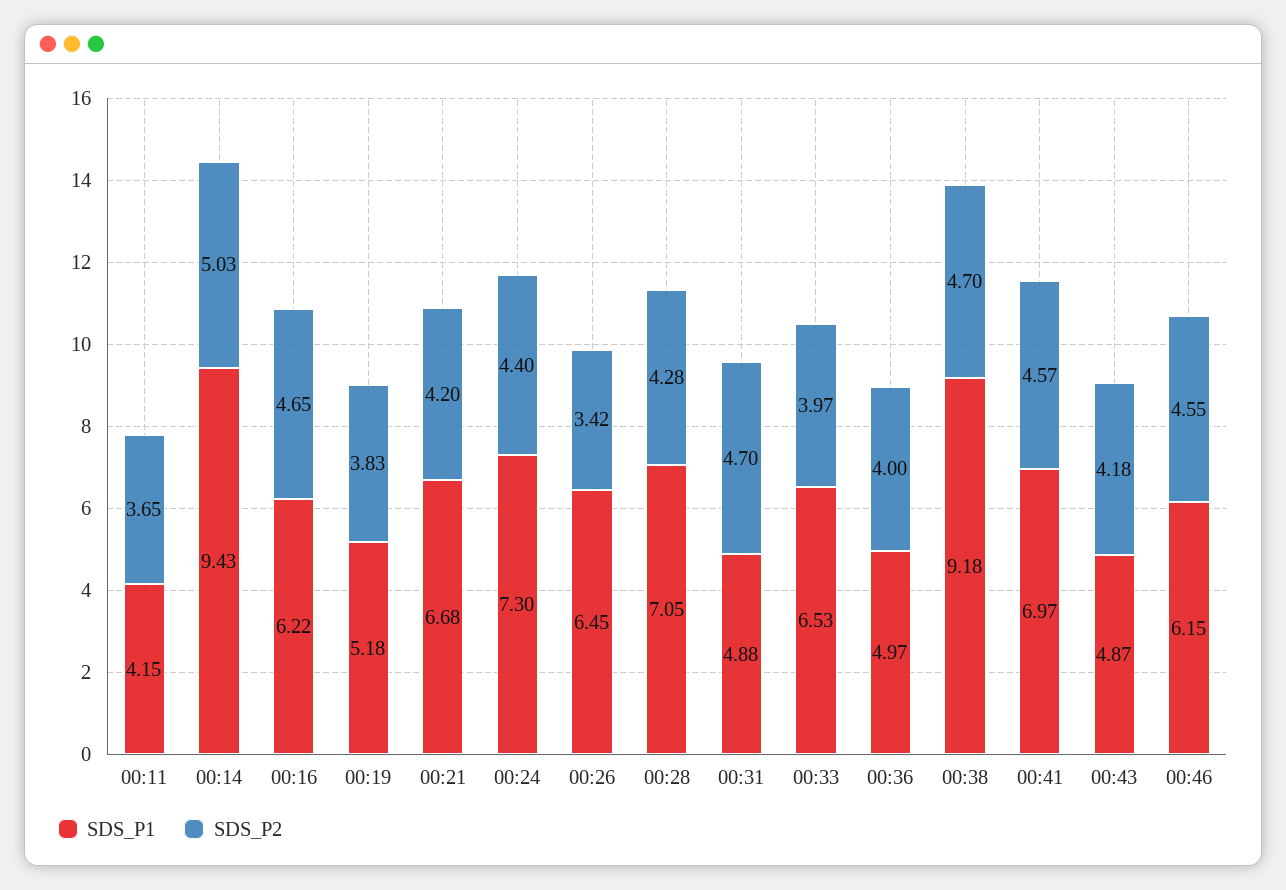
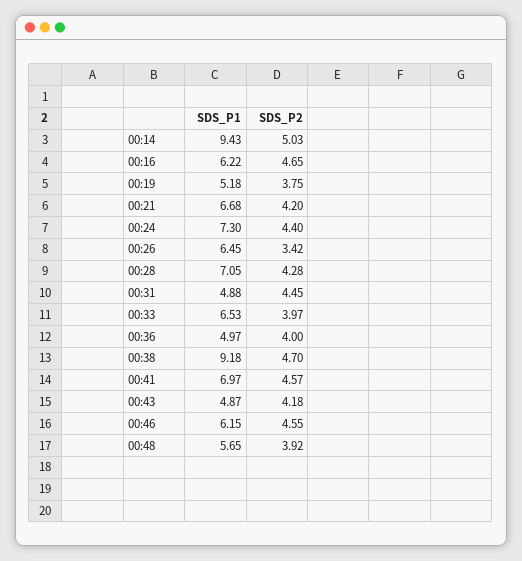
SDS_P1, 00:11: 4.15 -> none
SDS_P2, 00:11: 3.65 -> none
SDS_P2, 00:19: 3.83 -> 3.75
SDS_P2, 00:31: 4.7 -> 4.45
SDS_P1, 00:48: none -> 5.65
SDS_P2, 00:48: none -> 3.92

